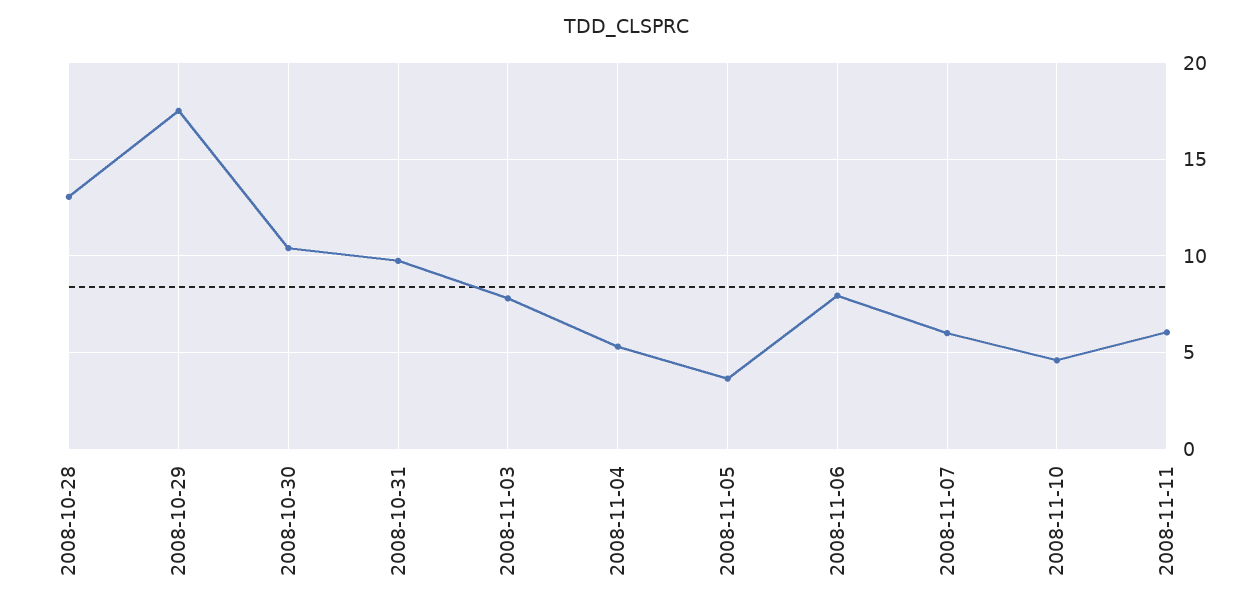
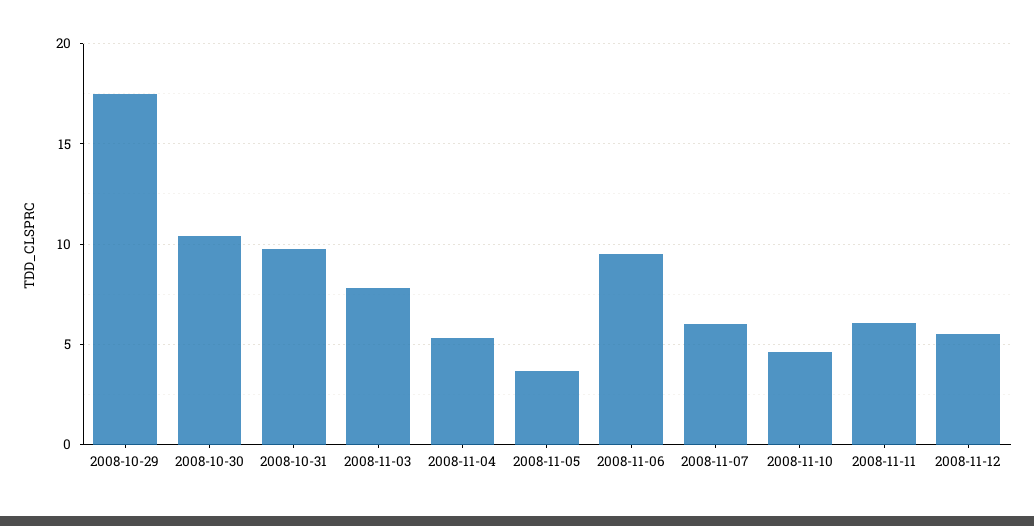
2008-10-28: 13 -> none
2008-11-06: 8 -> 9.5
2008-11-12: none -> 5.5

